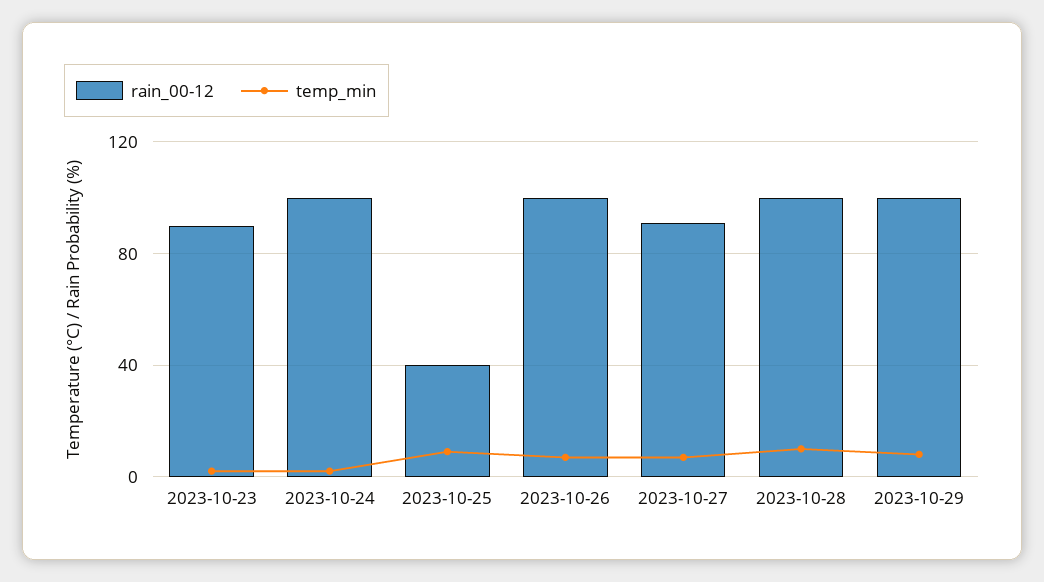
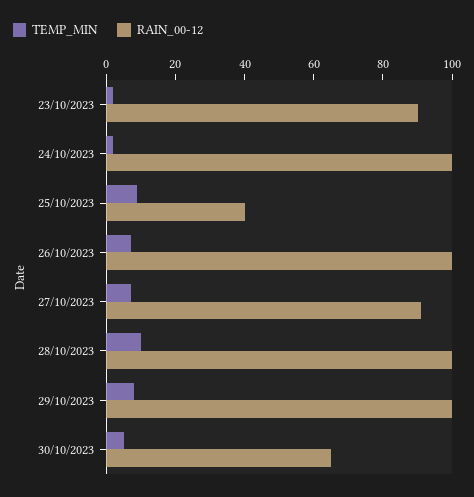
temp_min, 30/10/2023: none -> 5
rain_00-12, 30/10/2023: none -> 65

